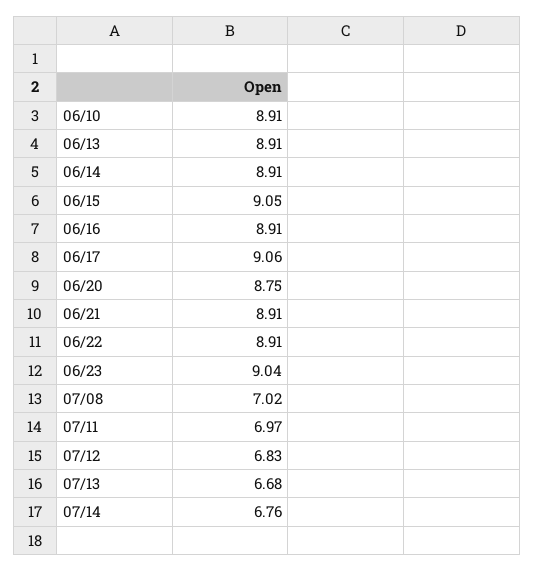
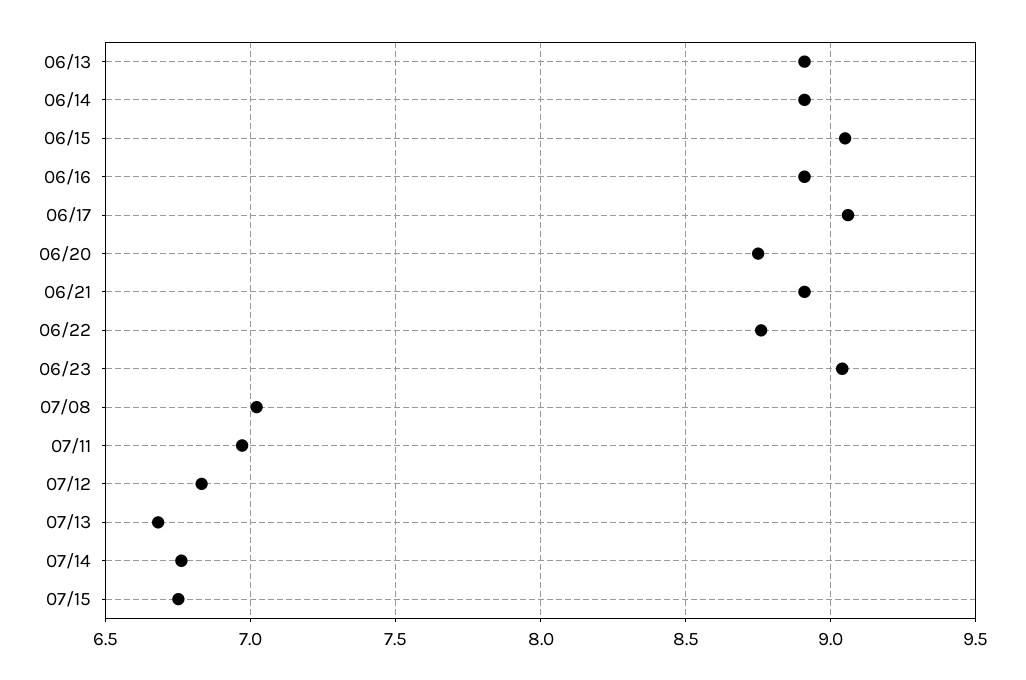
06/10: 8.91 -> none
06/22: 8.91 -> 8.75
07/15: none -> 6.75

